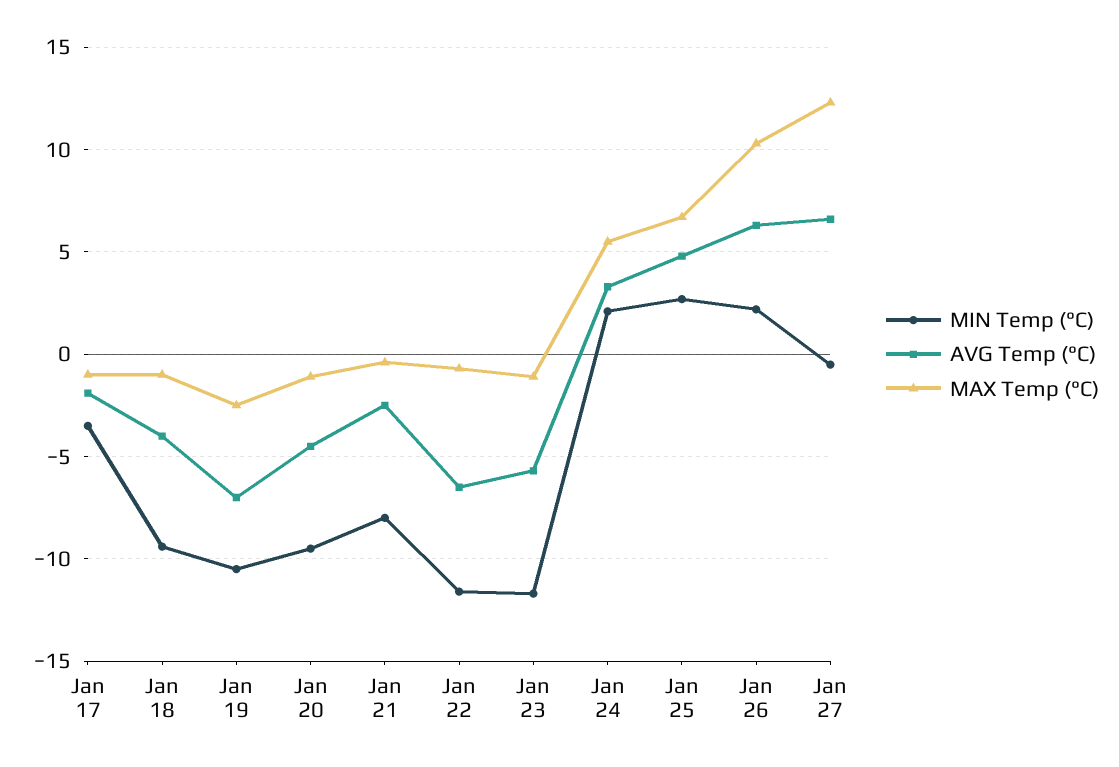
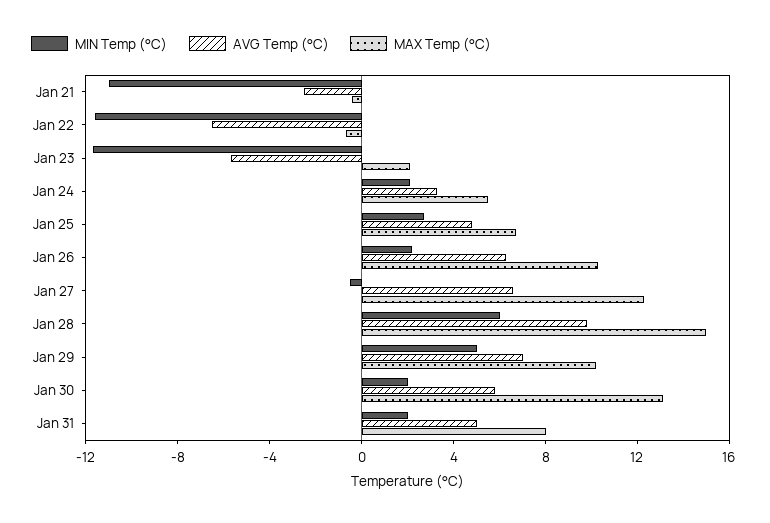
MIN Temp (°C), Jan 17: -3.5 -> none
AVG Temp (°C), Jan 17: -2 -> none
MAX Temp (°C), Jan 17: -1 -> none
MIN Temp (°C), Jan 18: -9.5 -> none
AVG Temp (°C), Jan 18: -4 -> none
MAX Temp (°C), Jan 18: -1 -> none
MIN Temp (°C), Jan 19: -10.5 -> none
AVG Temp (°C), Jan 19: -7 -> none
MAX Temp (°C), Jan 19: -2.5 -> none
MIN Temp (°C), Jan 20: -9.5 -> none
AVG Temp (°C), Jan 20: -4.5 -> none
MAX Temp (°C), Jan 20: -1 -> none
MIN Temp (°C), Jan 21: -8 -> -11
MAX Temp (°C), Jan 23: -1 -> 2
MIN Temp (°C), Jan 28: none -> 6
AVG Temp (°C), Jan 28: none -> 10
MAX Temp (°C), Jan 28: none -> 15
MIN Temp (°C), Jan 29: none -> 5
AVG Temp (°C), Jan 29: none -> 7
MAX Temp (°C), Jan 29: none -> 10
MIN Temp (°C), Jan 30: none -> 2
AVG Temp (°C), Jan 30: none -> 6
MAX Temp (°C), Jan 30: none -> 13
MIN Temp (°C), Jan 31: none -> 2
AVG Temp (°C), Jan 31: none -> 5
MAX Temp (°C), Jan 31: none -> 8

